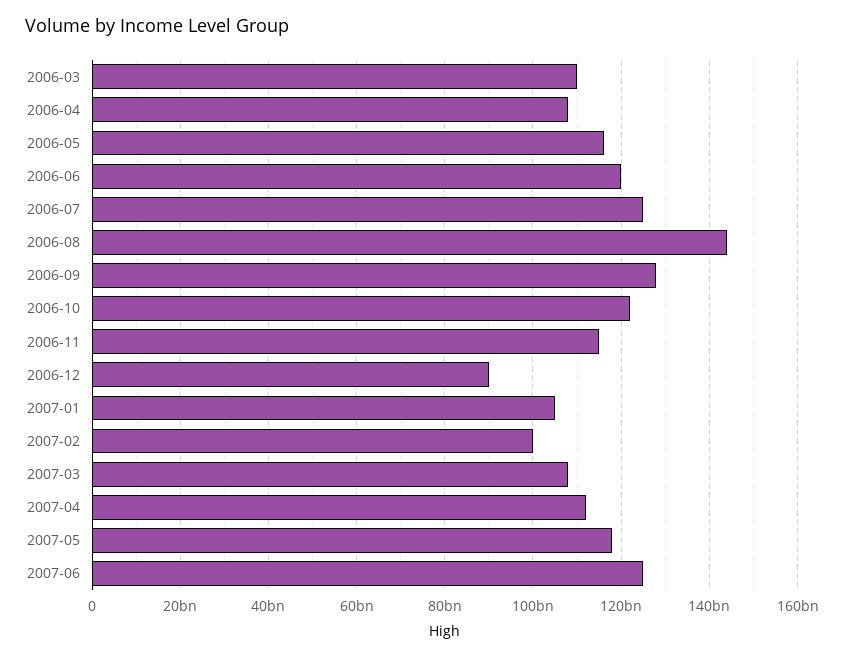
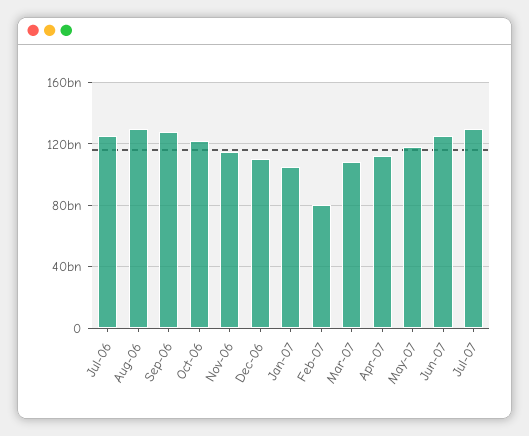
2006-03: 110000000000 -> none
2006-04: 108000000000 -> none
2006-05: 116000000000 -> none
2006-06: 120000000000 -> none
2006-08: 144000000000 -> 130000000000
2006-12: 90000000000 -> 110000000000
2007-02: 100000000000 -> 80000000000
Jul-07: none -> 130000000000

